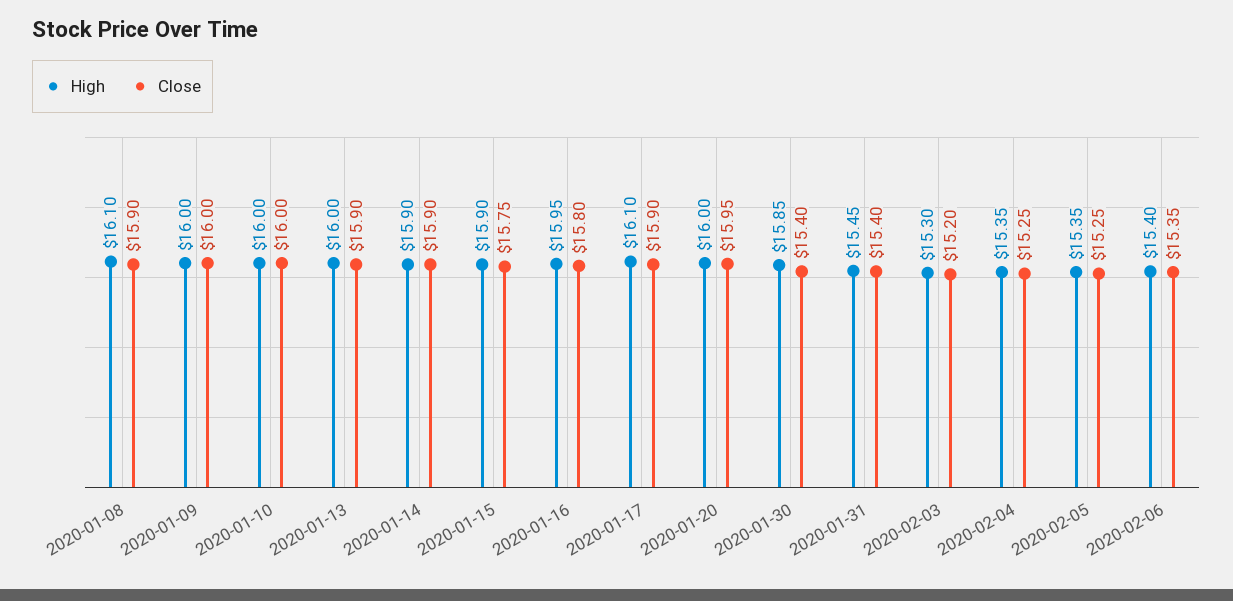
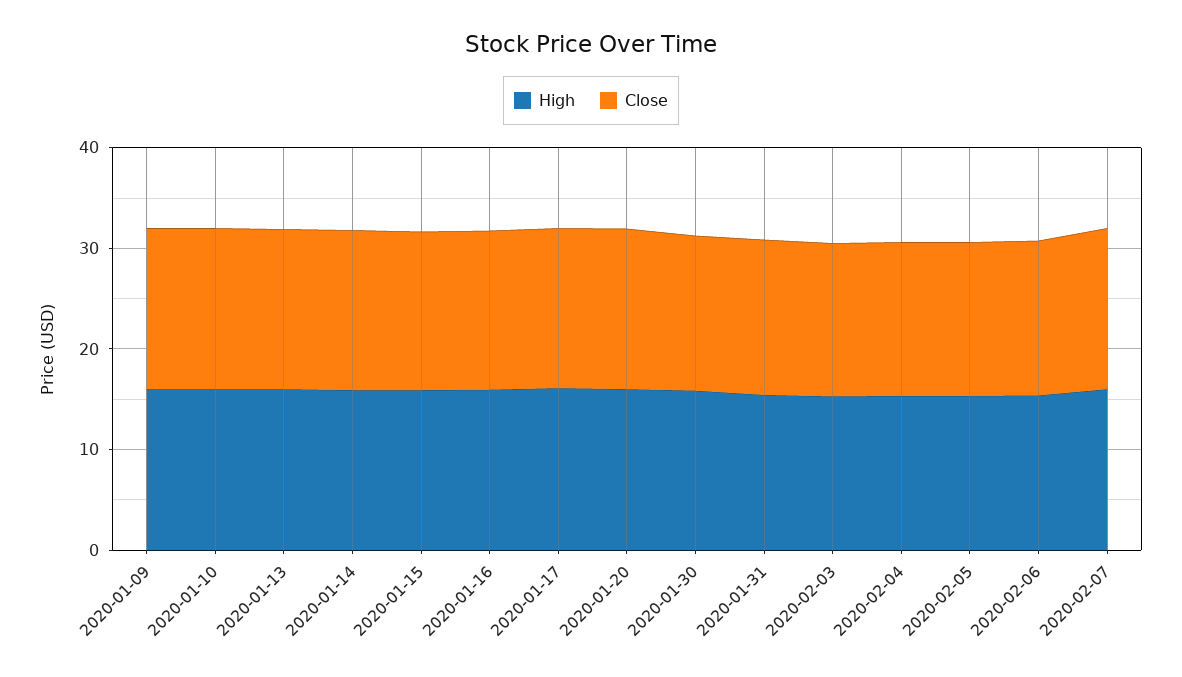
High, 2020-01-08: 16.1 -> none
Close, 2020-01-08: 15.9 -> none
High, 2020-02-07: none -> 16
Close, 2020-02-07: none -> 16

